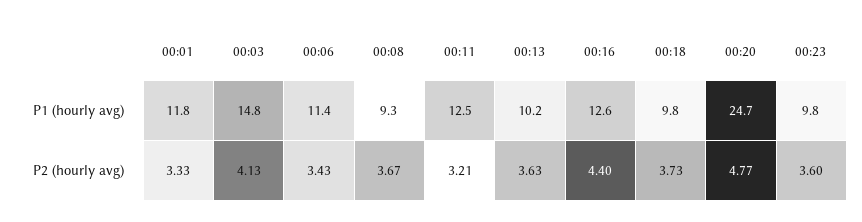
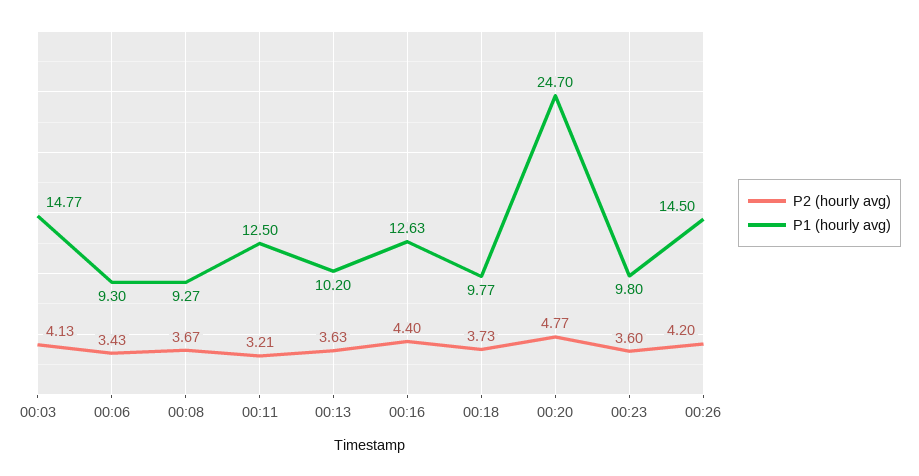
P1 (hourly avg), 00:01: 11.8 -> none
P1 (hourly avg), 00:06: 11.4 -> 9.3
P2 (hourly avg), 00:01: 3.33 -> none
P2 (hourly avg), 00:26: none -> 4.2
P1 (hourly avg), 00:26: none -> 14.5

